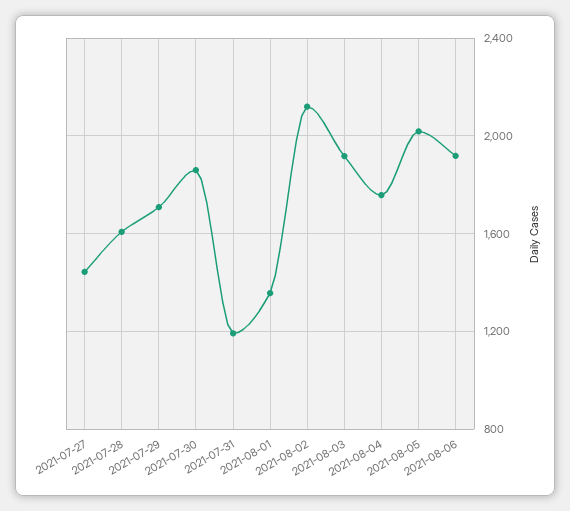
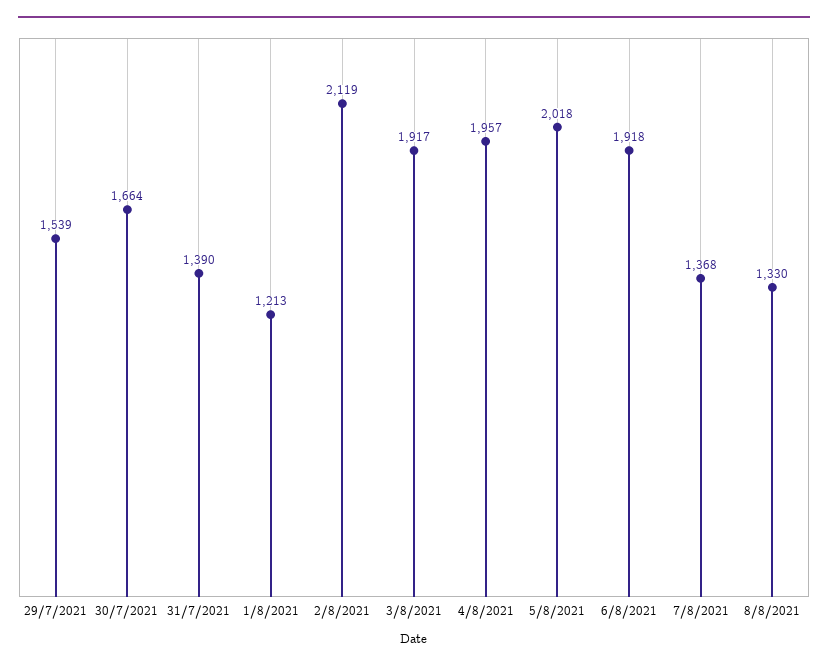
2021-07-27: 1450 -> none
2021-07-28: 1600 -> none
2021-07-29: 1700 -> 1539
2021-07-30: 1850 -> 1664
2021-07-31: 1200 -> 1390
2021-08-01: 1350 -> 1213
2021-08-04: 1750 -> 1957
7/8/2021: none -> 1368
8/8/2021: none -> 1330

